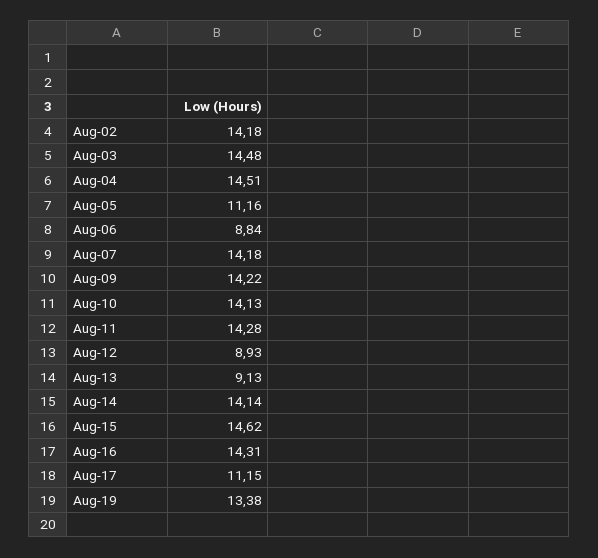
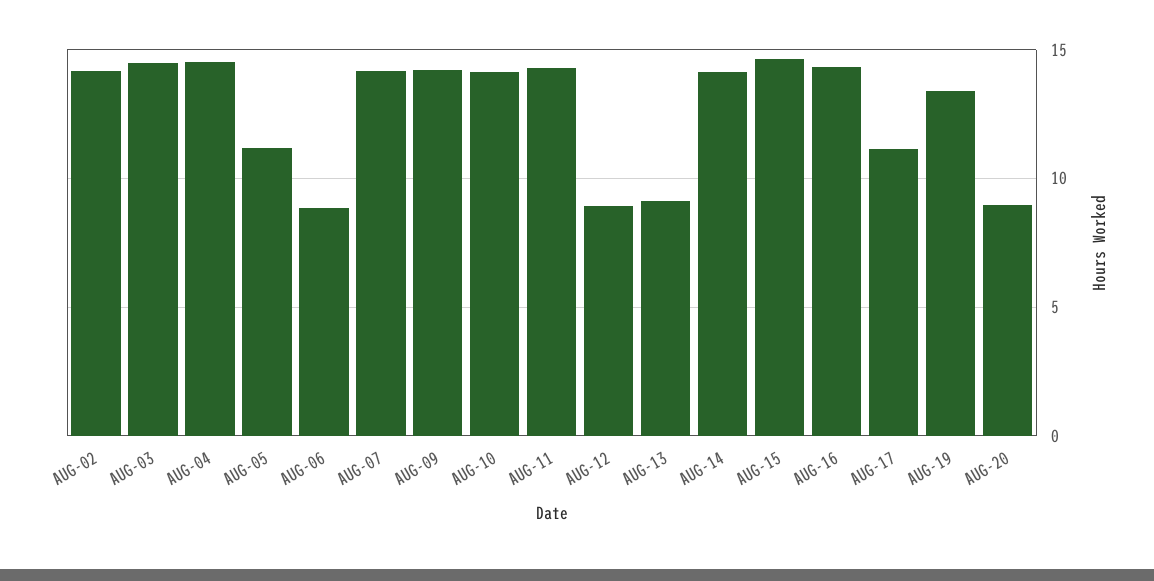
AUG-20: none -> 9

